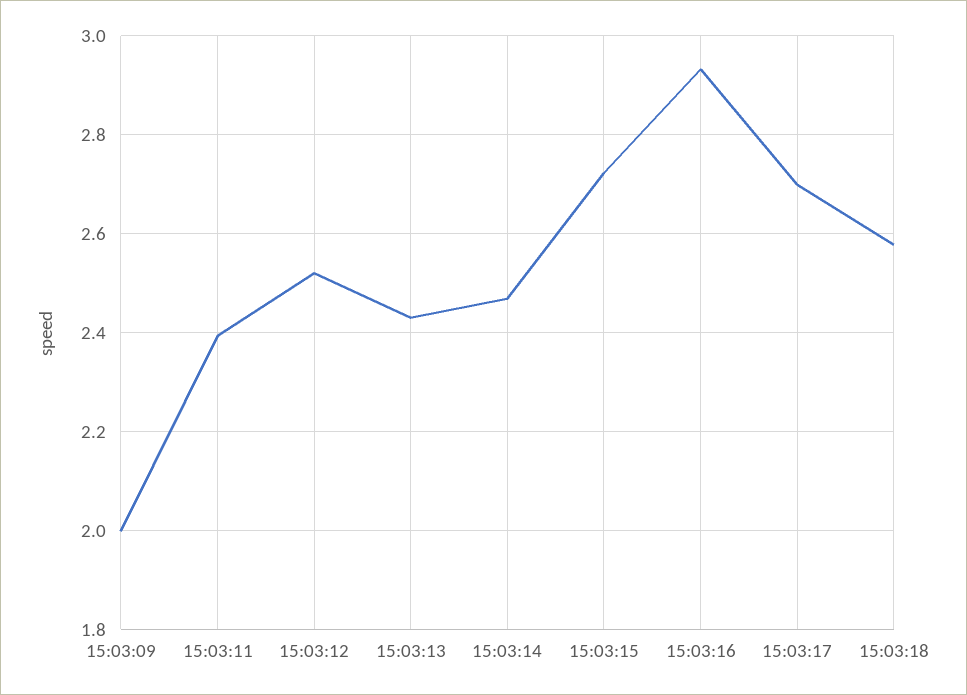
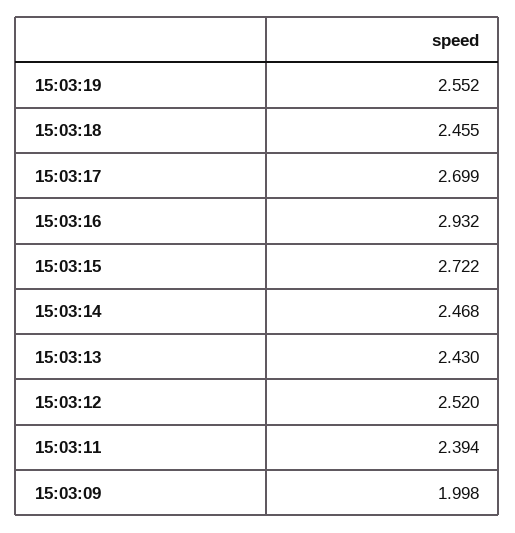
15:03:18: 2.58 -> 2.455
15:03:19: none -> 2.552

